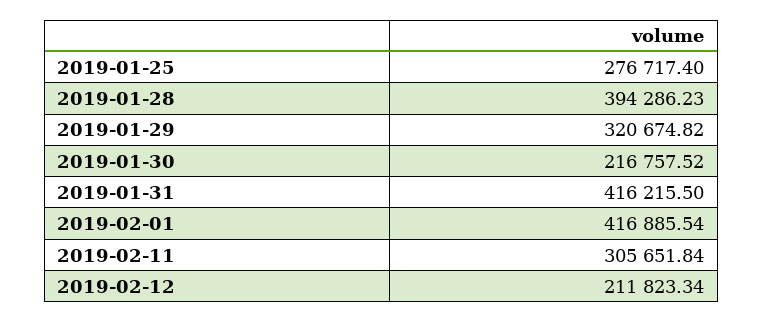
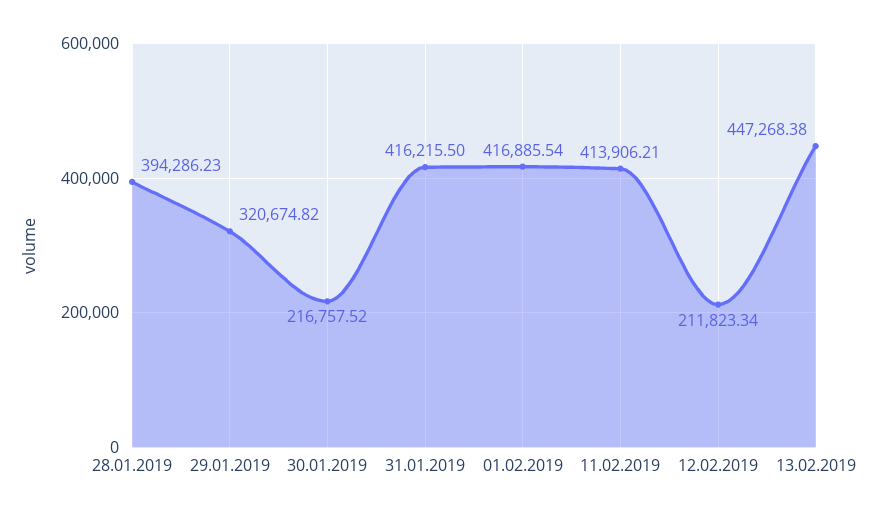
2019-01-25: 276717.4 -> none
2019-02-11: 305651.84 -> 413906.21
13.02.2019: none -> 447268.38

